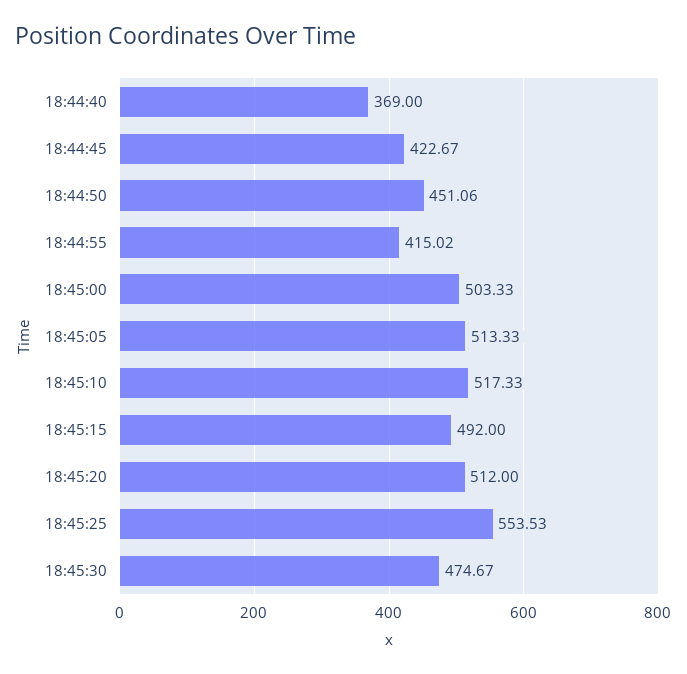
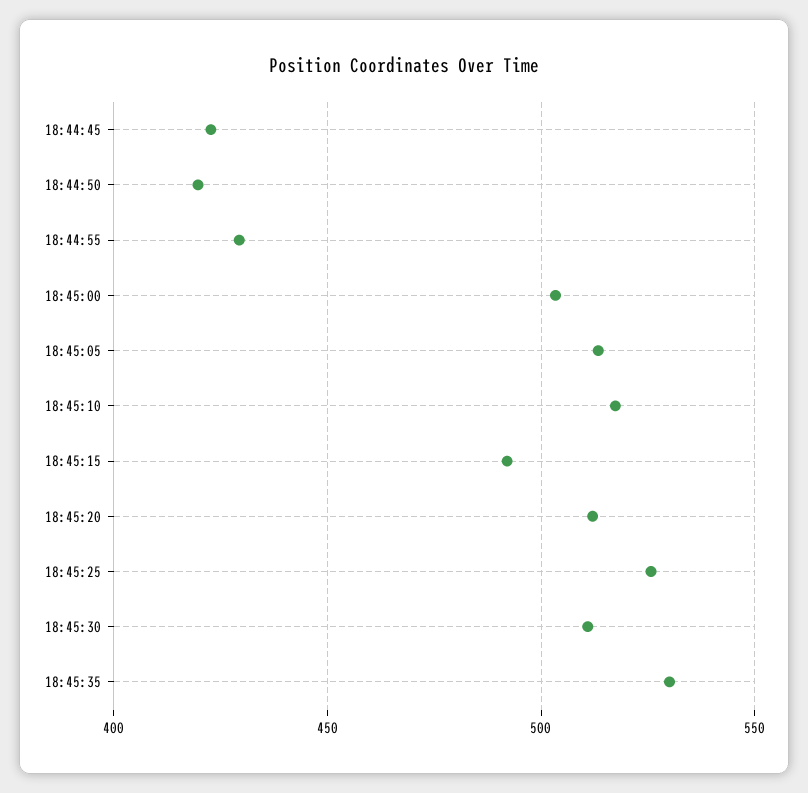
18:44:40: 369 -> none
18:44:50: 451.06 -> 420
18:44:55: 415.02 -> 430
18:45:25: 553.53 -> 525
18:45:30: 474.67 -> 510
18:45:35: none -> 530

